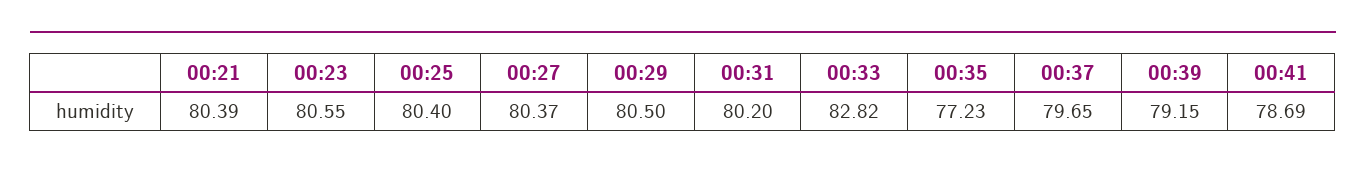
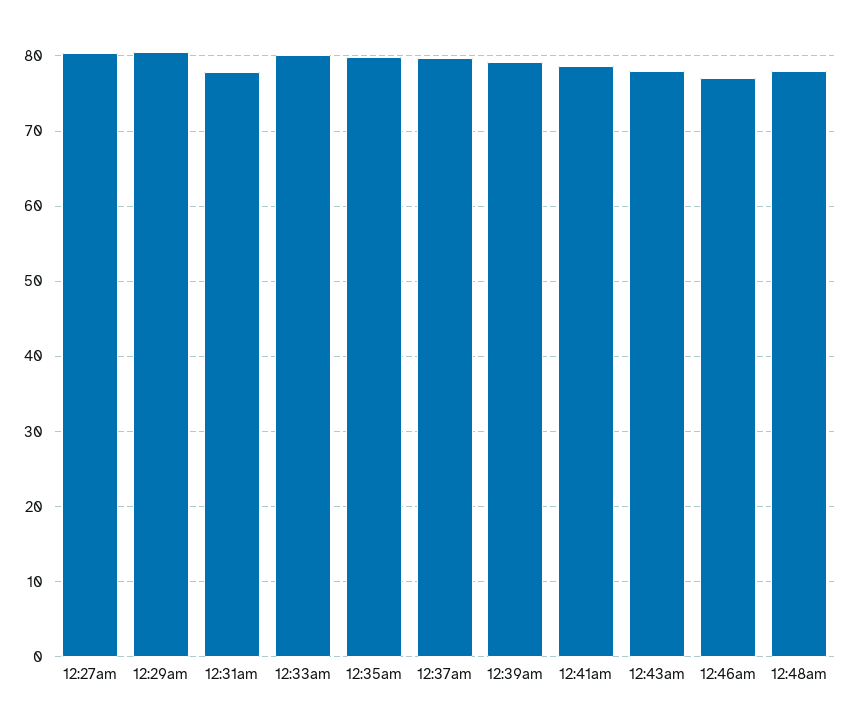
00:21: 80.39 -> none
00:23: 80.55 -> none
00:25: 80.4 -> none
00:31: 80.2 -> 78
00:33: 82.82 -> 80
00:35: 77.23 -> 80
12:43am: none -> 78
12:46am: none -> 77
12:48am: none -> 78

